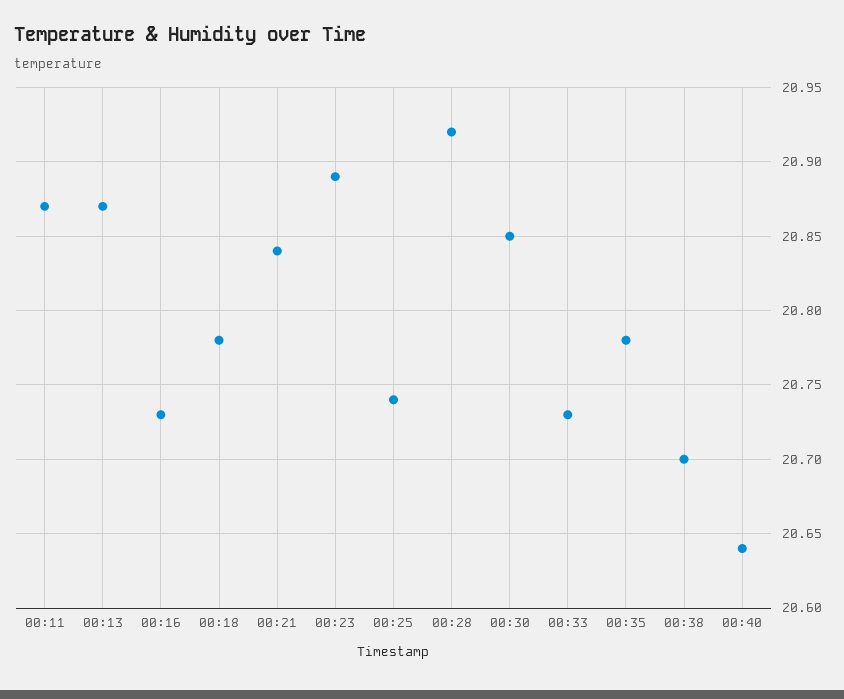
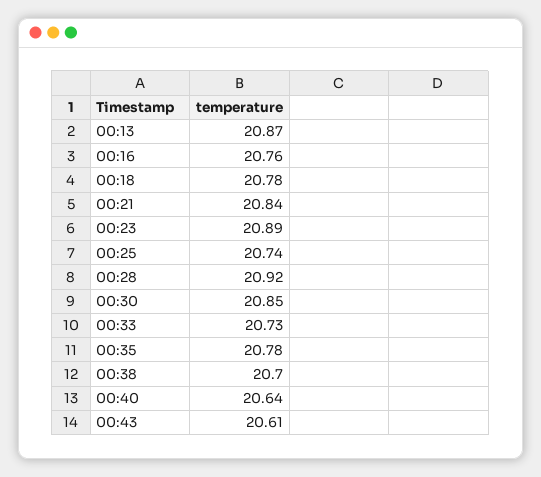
00:11: 20.87 -> none
00:16: 20.73 -> 20.76
00:43: none -> 20.61

